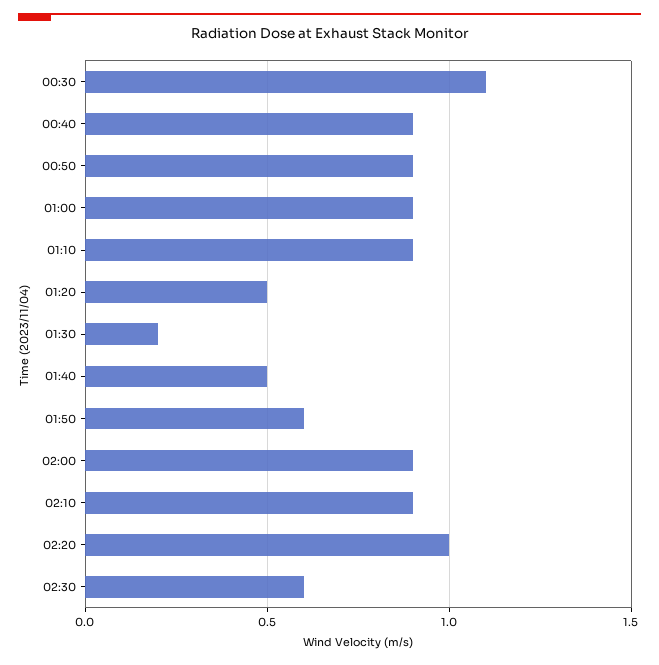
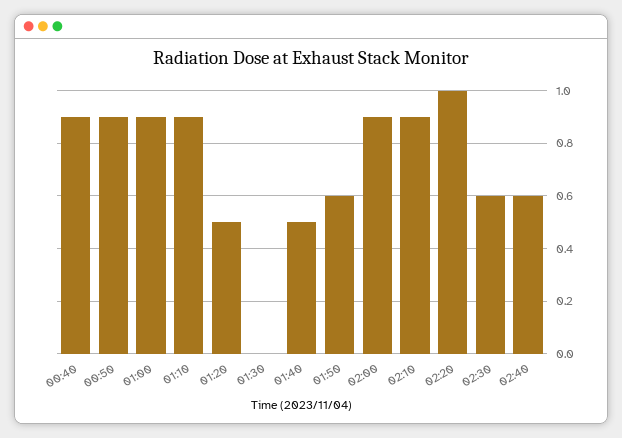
00:30: 1.1 -> none
01:30: 0.2 -> 0
02:40: none -> 0.6

